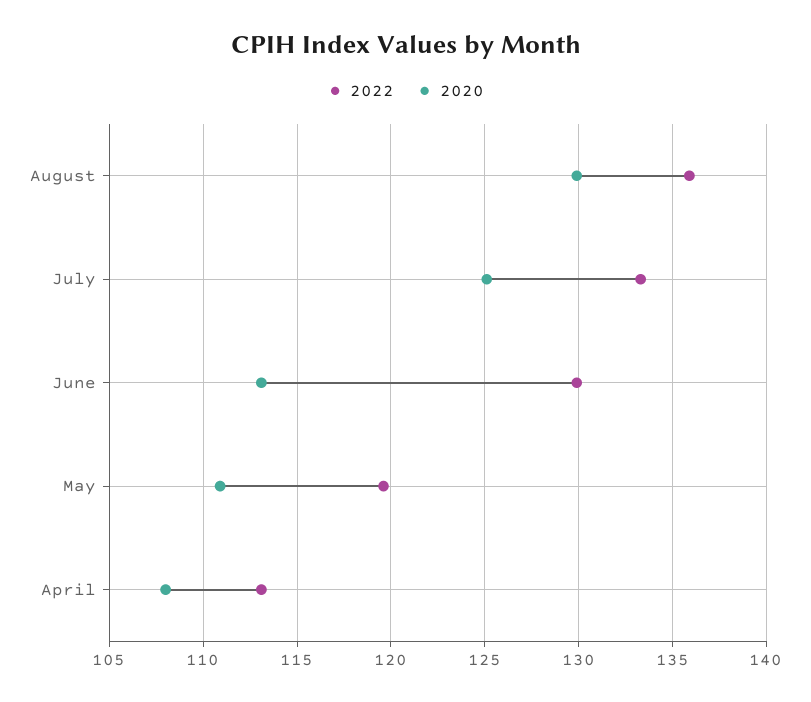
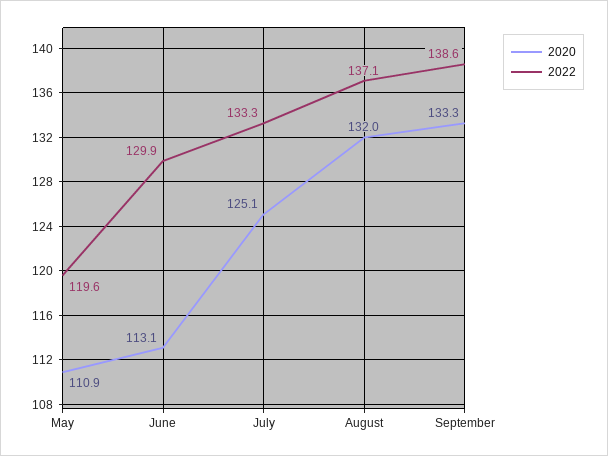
2022, August: 136 -> 137.1
2020, August: 130 -> 132
2022, April: 113 -> none
2020, April: 108 -> none
2020, September: none -> 133.3
2022, September: none -> 138.6

